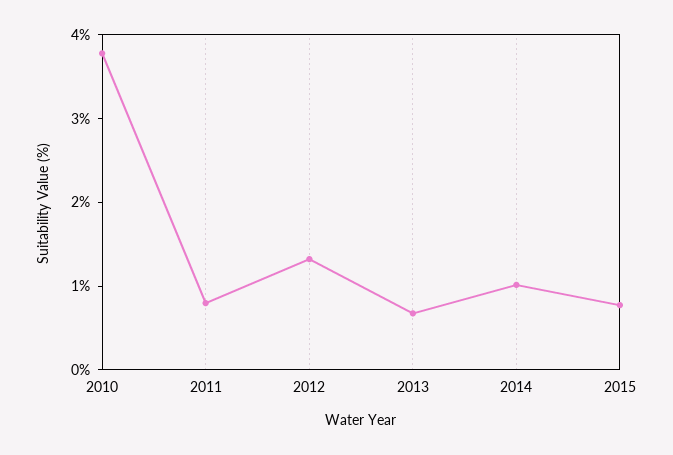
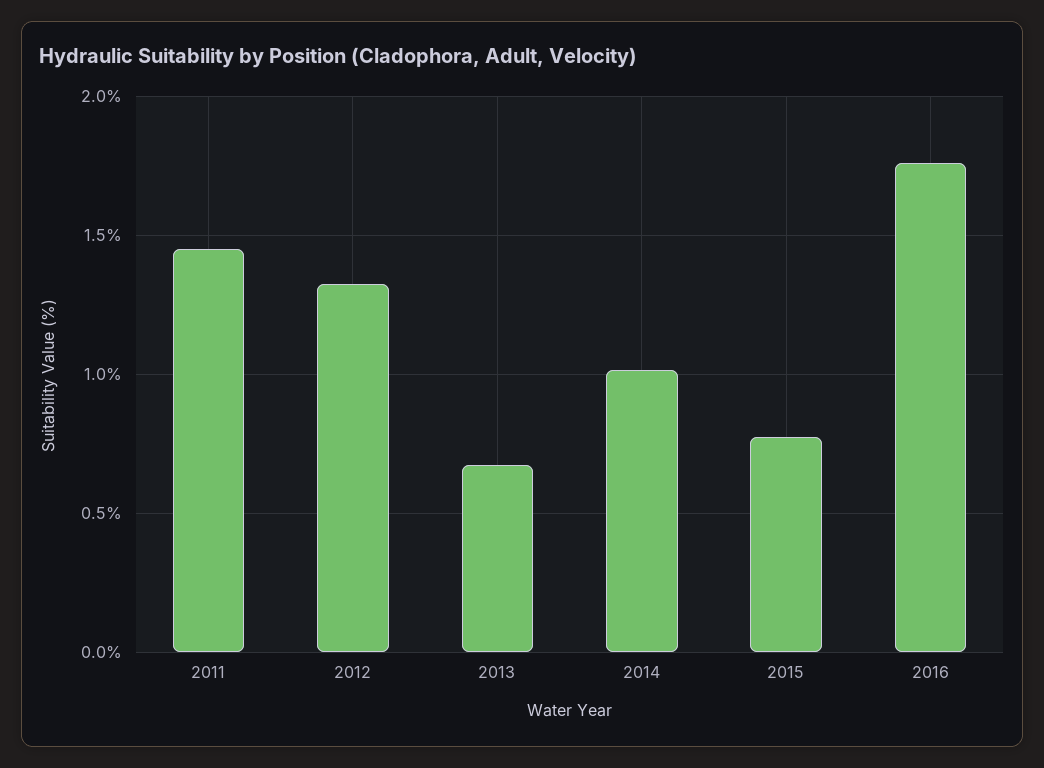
2010: 3.8 -> none
2011: 0.8 -> 1.45
2016: none -> 1.75

